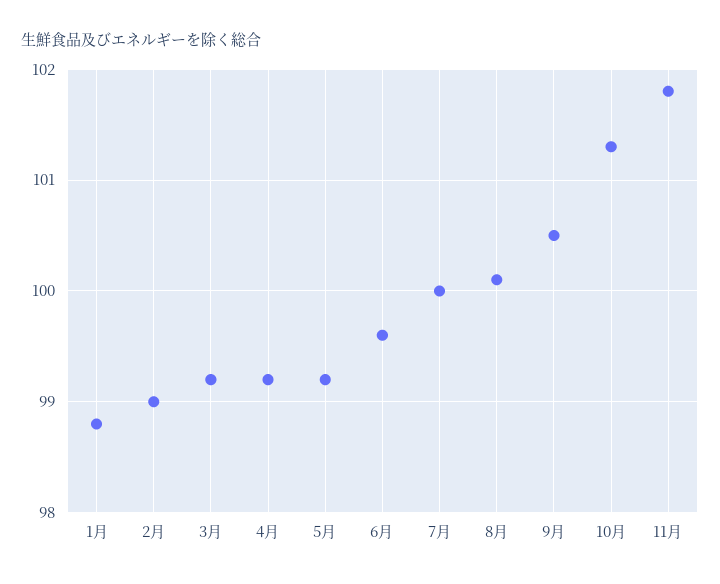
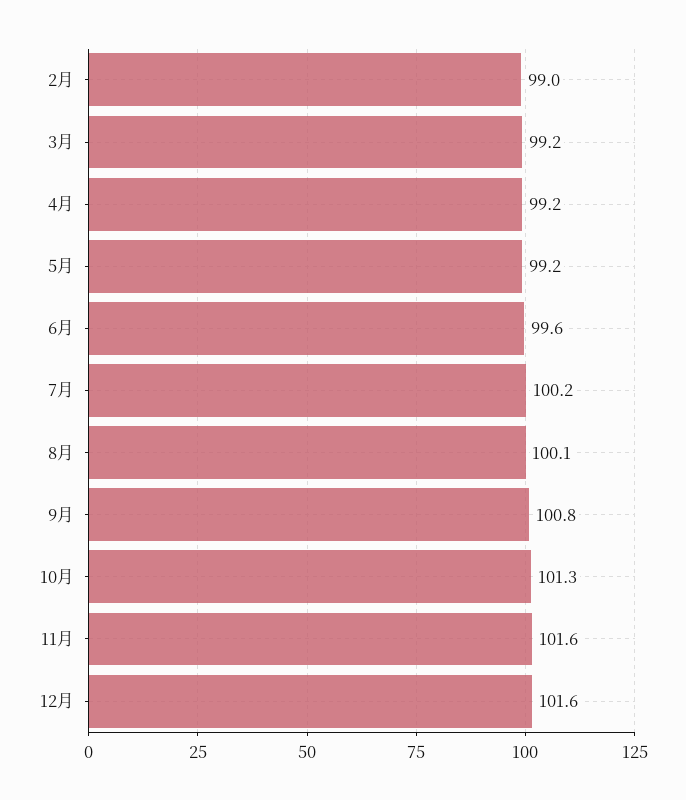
1月: 98.8 -> none
7月: 100 -> 100.2
9月: 100.5 -> 100.8
11月: 101.8 -> 101.6
12月: none -> 101.6

